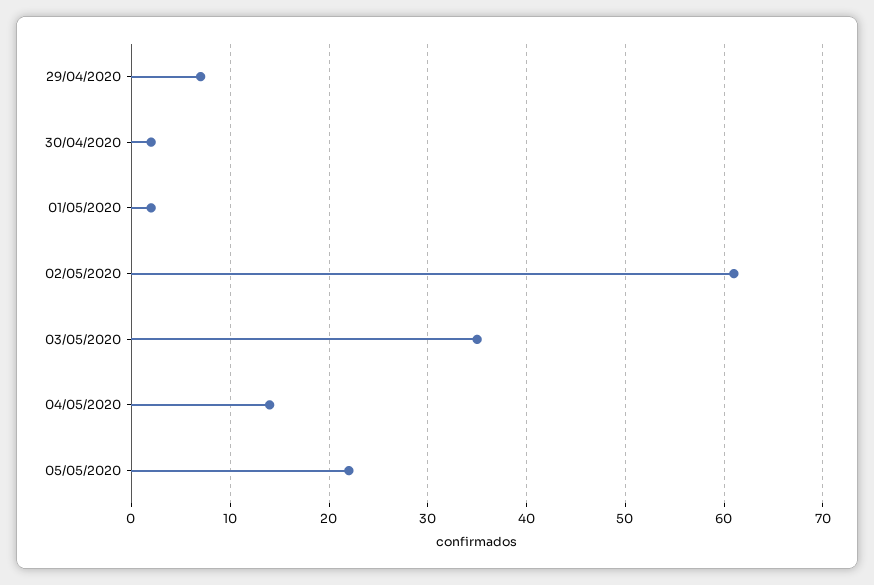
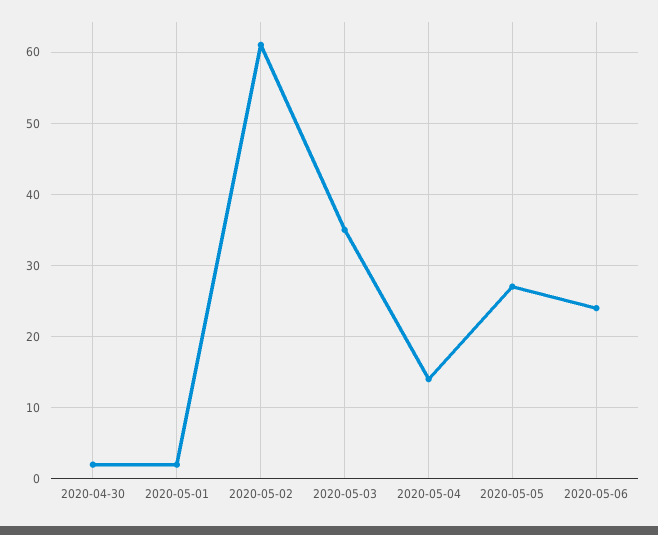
29/04/2020: 7 -> none
05/05/2020: 22 -> 27
2020-05-06: none -> 24

